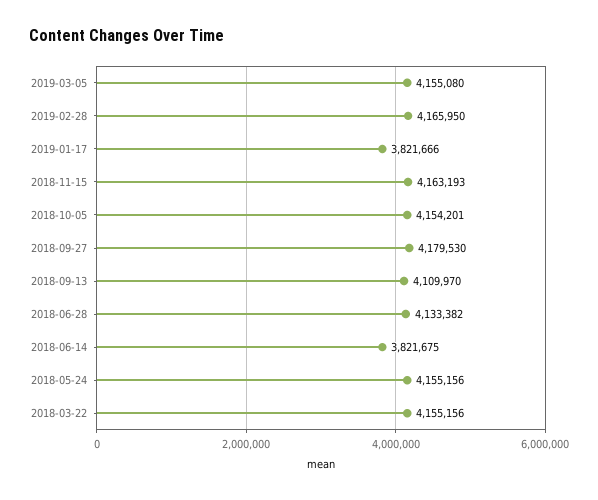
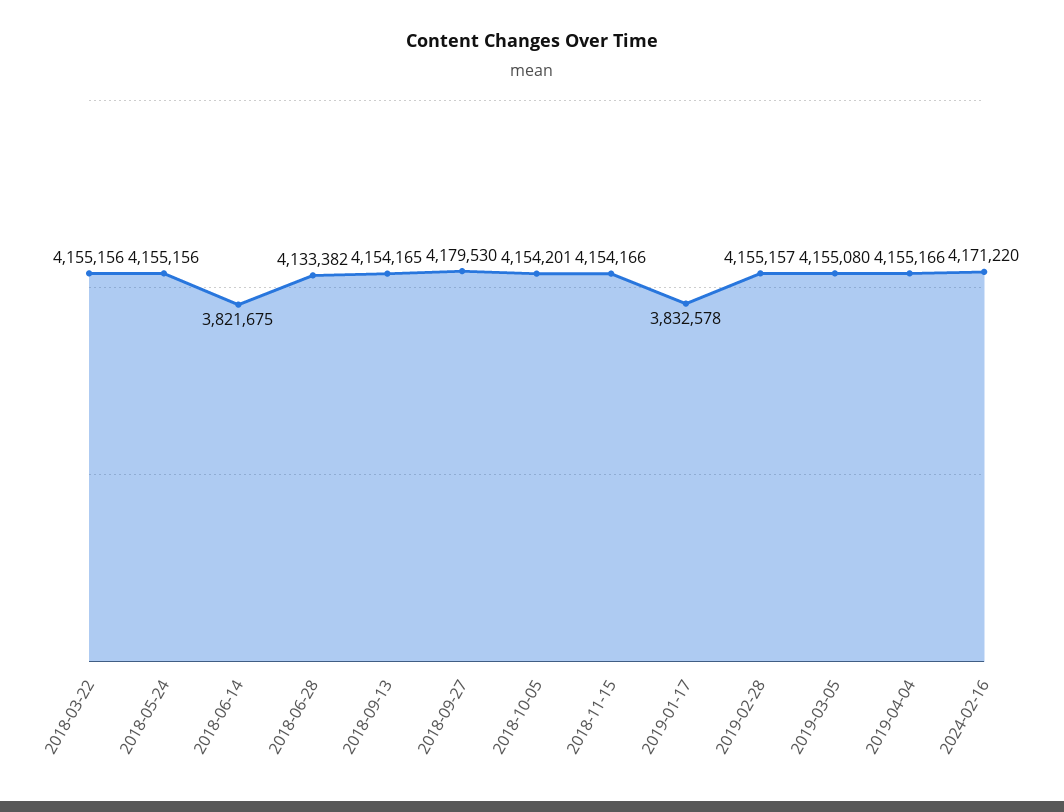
2019-02-28: 4165950 -> 4155157
2019-01-17: 3821666 -> 3832578
2018-11-15: 4163193 -> 4154166
2018-09-13: 4109970 -> 4154165
2019-04-04: none -> 4155166
2024-02-16: none -> 4171220

